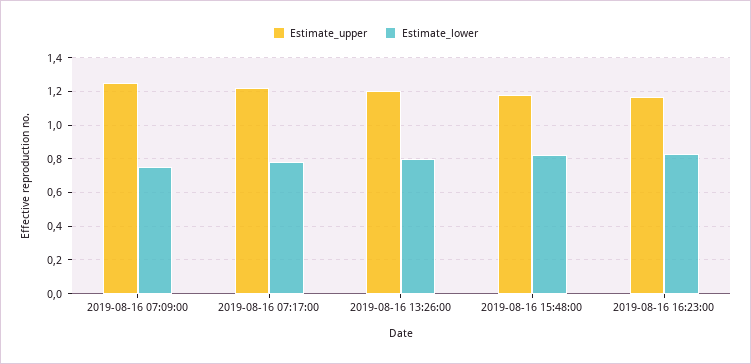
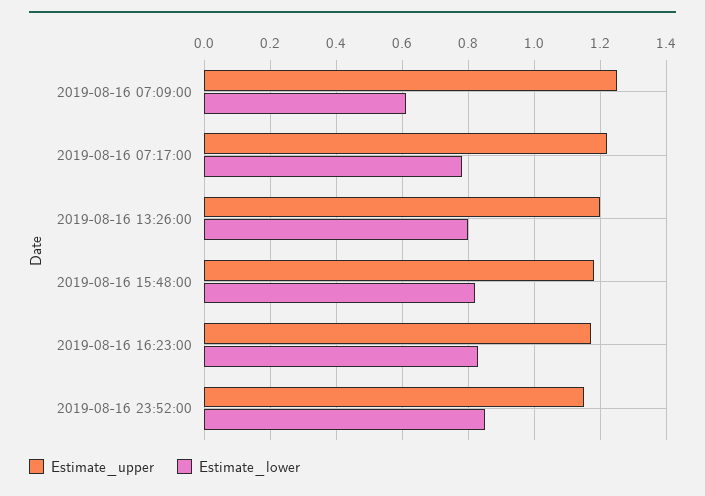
Estimate_lower, 2019-08-16 07:09:00: 0.75 -> 0.6
Estimate_upper, 2019-08-16 23:52:00: none -> 1.15
Estimate_lower, 2019-08-16 23:52:00: none -> 0.85

